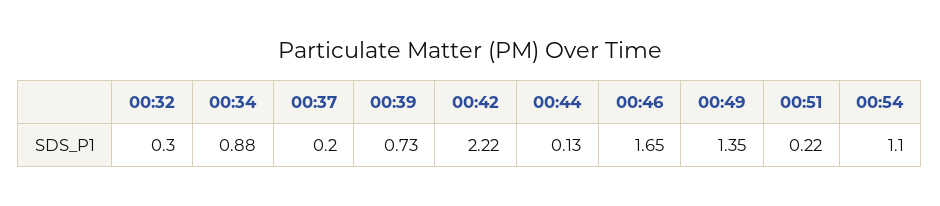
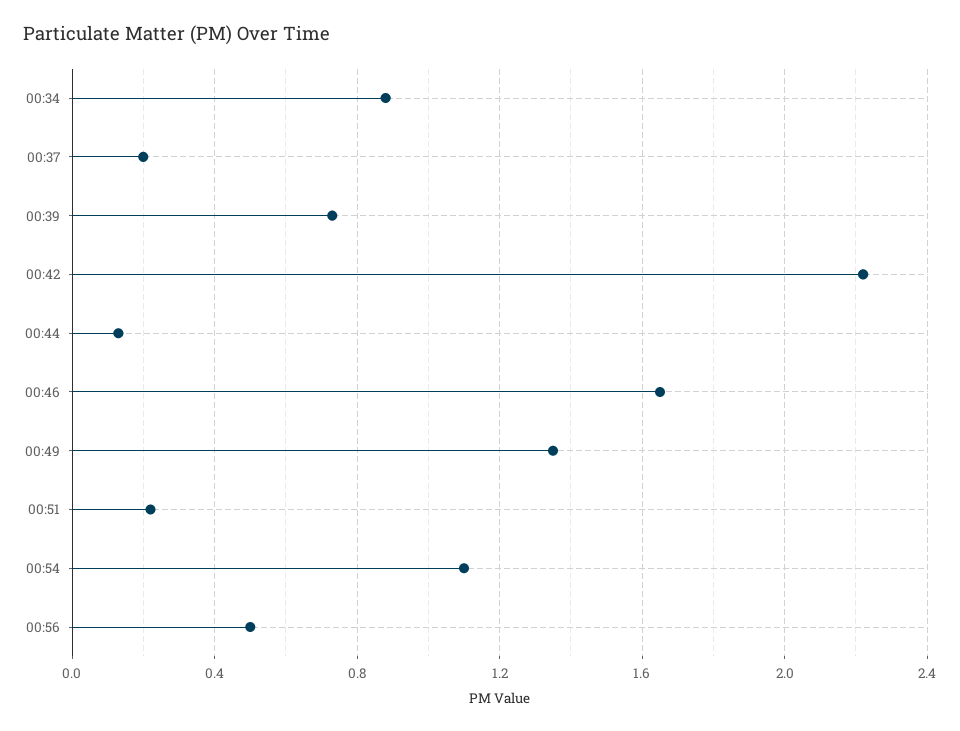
00:32: 0.3 -> none
00:56: none -> 0.5

